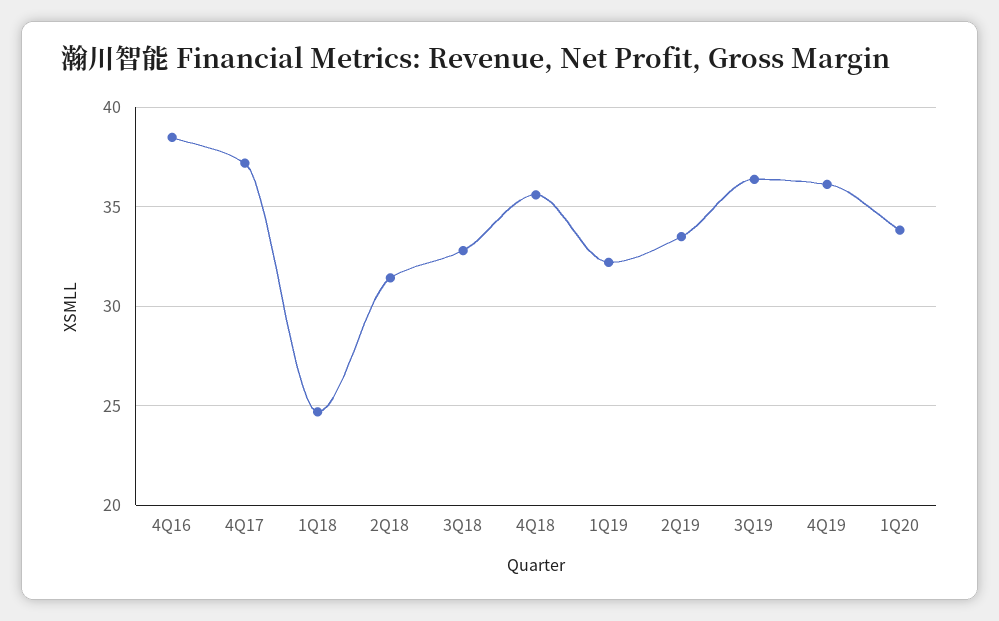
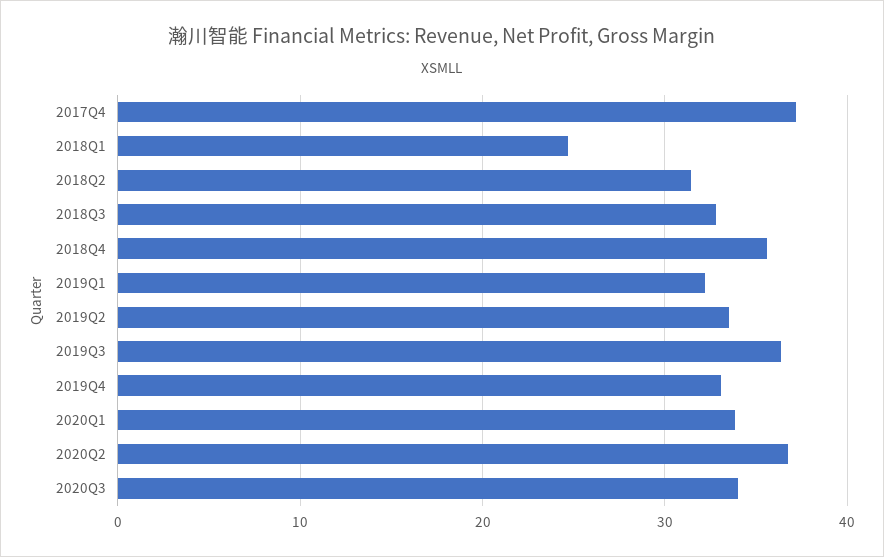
4Q16: 38.5 -> none
4Q19: 36 -> 33
2020Q2: none -> 37
2020Q3: none -> 34

